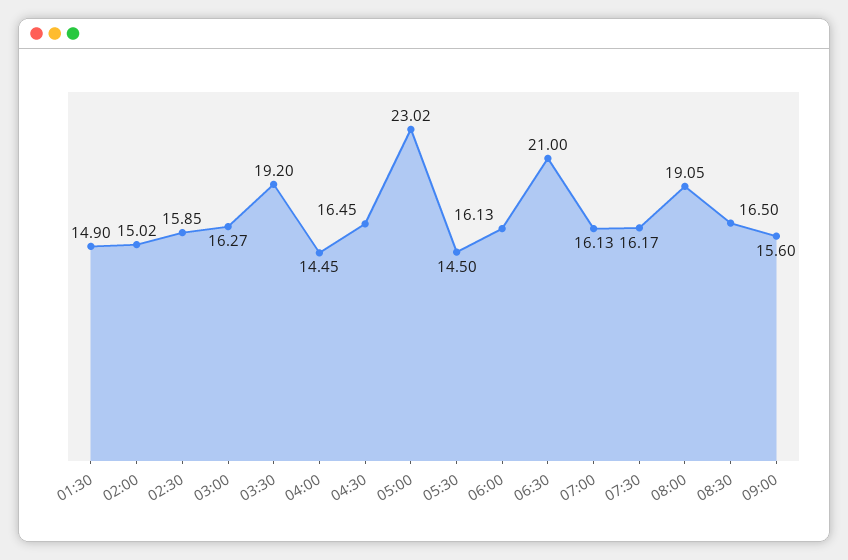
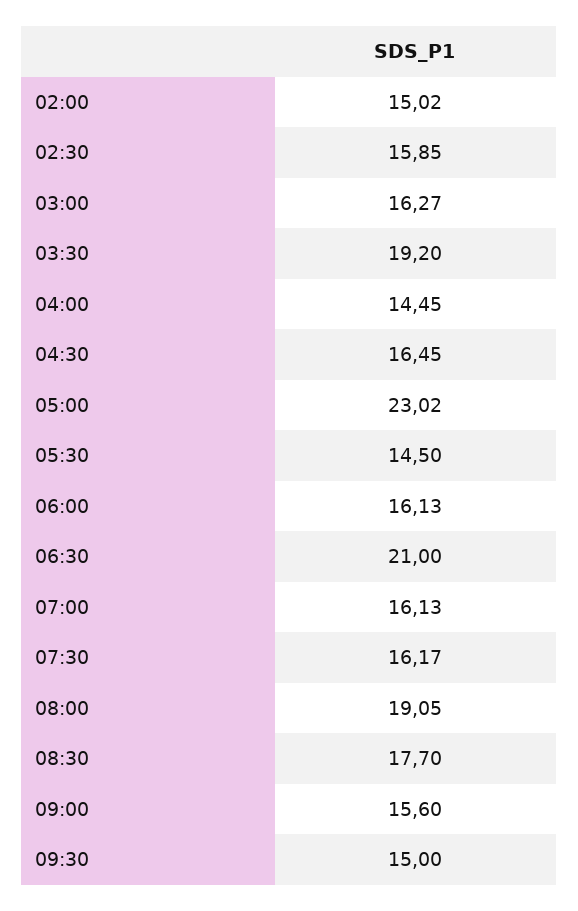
01:30: 14.9 -> none
08:30: 16.5 -> 17.7
09:30: none -> 15

